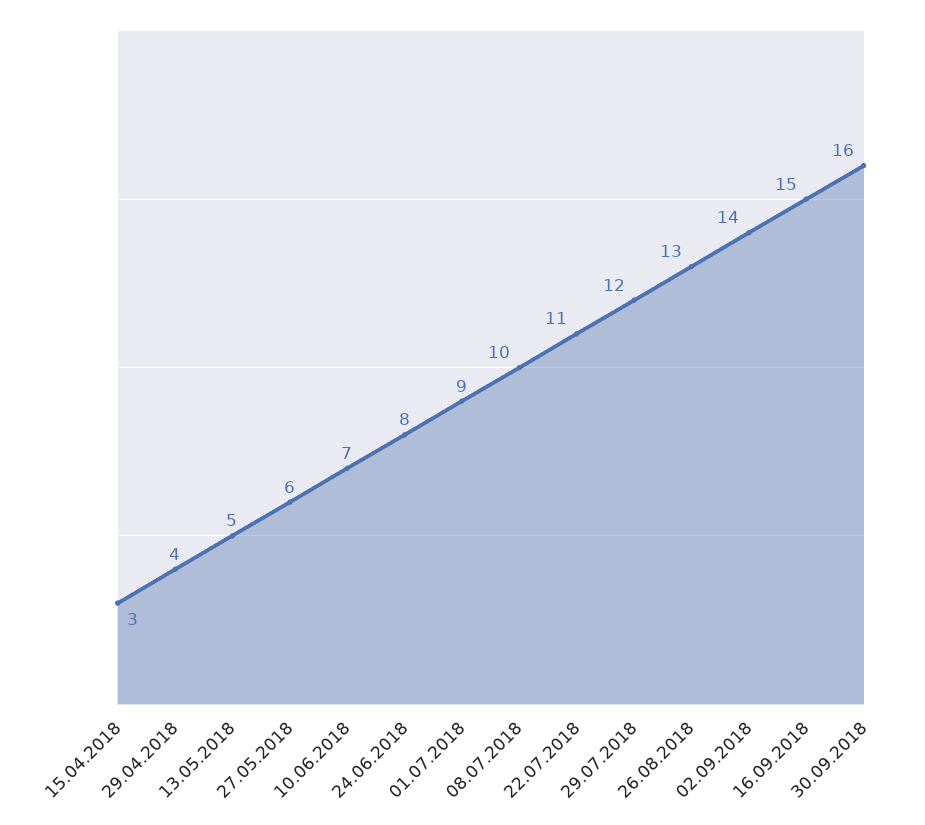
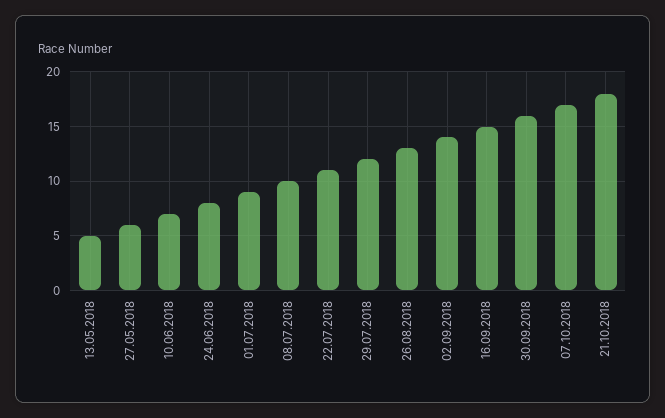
15.04.2018: 3 -> none
29.04.2018: 4 -> none
07.10.2018: none -> 17
21.10.2018: none -> 18

